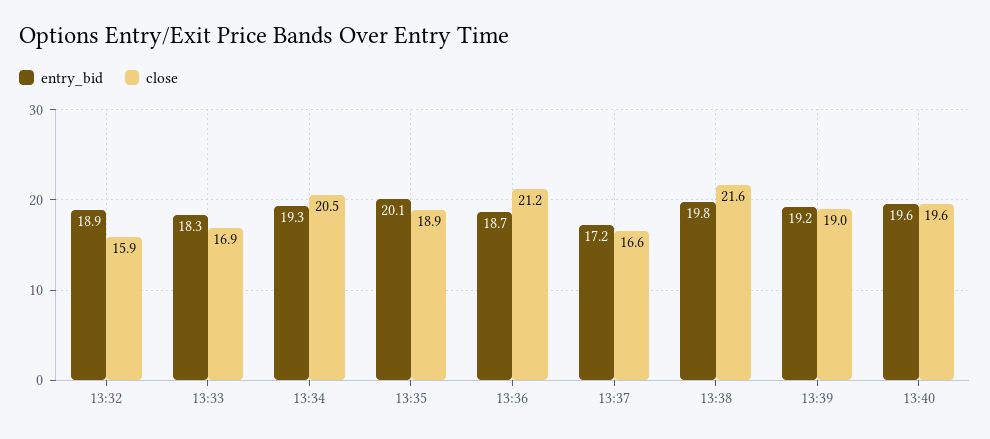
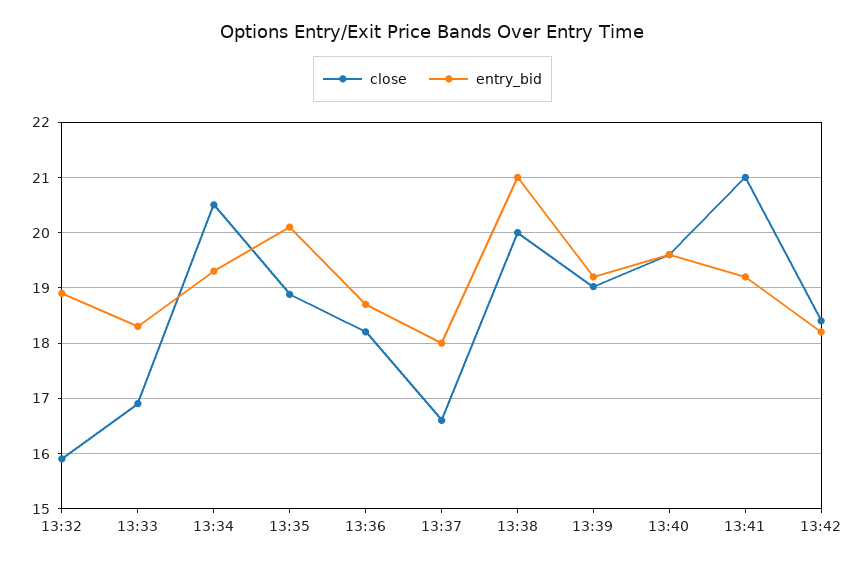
close, 13:36: 21.2 -> 18.2
entry_bid, 13:37: 17.2 -> 18
entry_bid, 13:38: 19.8 -> 21
close, 13:38: 21.6 -> 20
close, 13:41: none -> 21
entry_bid, 13:41: none -> 19.2
close, 13:42: none -> 18.4
entry_bid, 13:42: none -> 18.2

